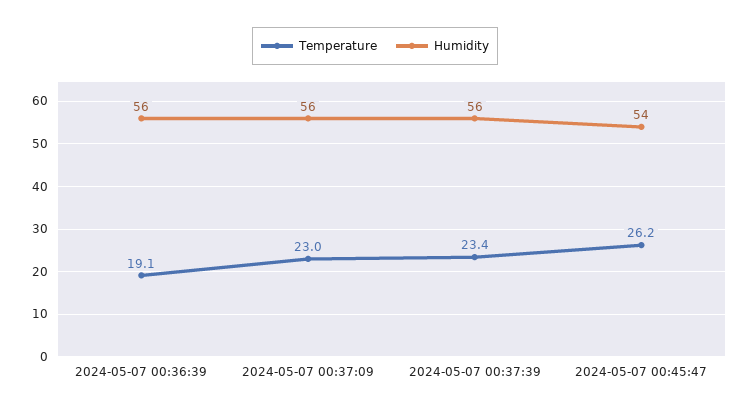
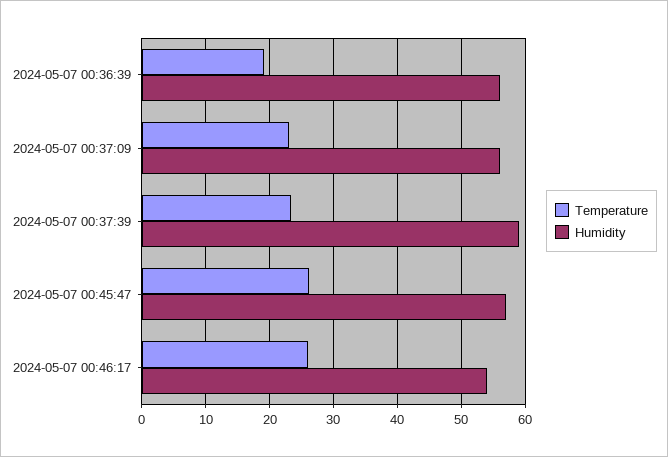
Humidity, 2024-05-07 00:37:39: 56 -> 59
Humidity, 2024-05-07 00:45:47: 54 -> 57
Temperature, 2024-05-07 00:46:17: none -> 26
Humidity, 2024-05-07 00:46:17: none -> 54

